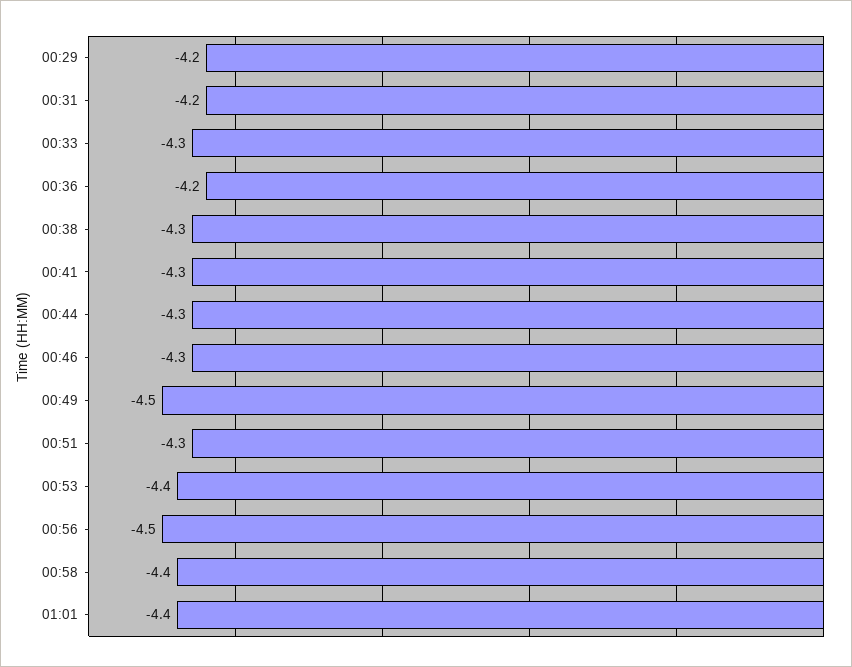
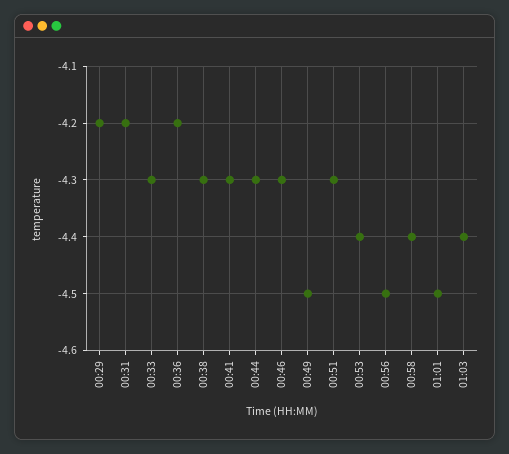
01:01: -4.4 -> -4.5
01:03: none -> -4.4

